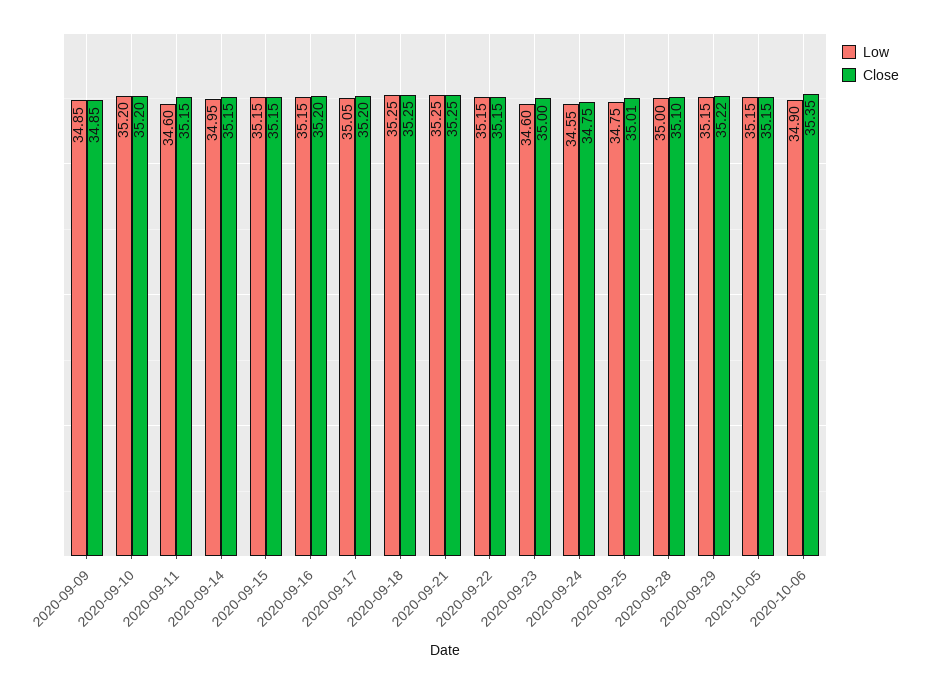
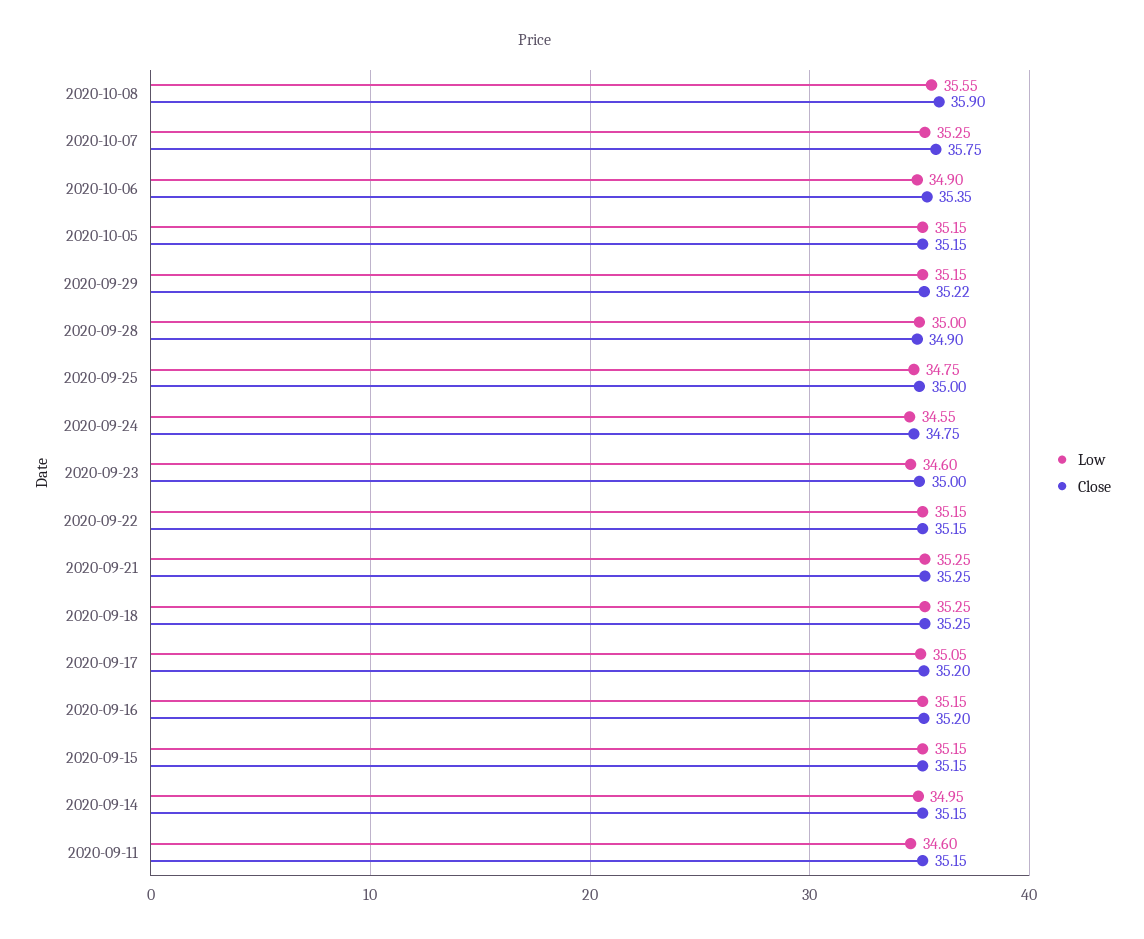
Low, 2020-09-09: 34.85 -> none
Close, 2020-09-09: 34.85 -> none
Low, 2020-09-10: 35.2 -> none
Close, 2020-09-10: 35.2 -> none
Close, 2020-09-25: 35.01 -> 35
Close, 2020-09-28: 35.1 -> 34.9
Low, 2020-10-08: none -> 35.55
Close, 2020-10-08: none -> 35.9
Low, 2020-10-07: none -> 35.25
Close, 2020-10-07: none -> 35.75

